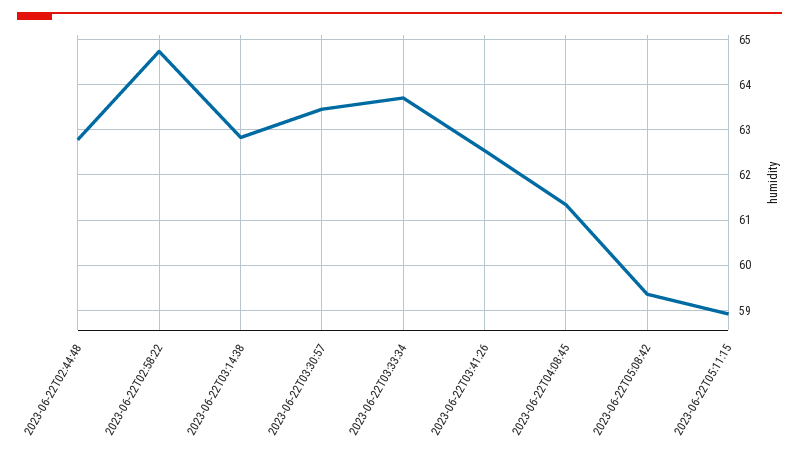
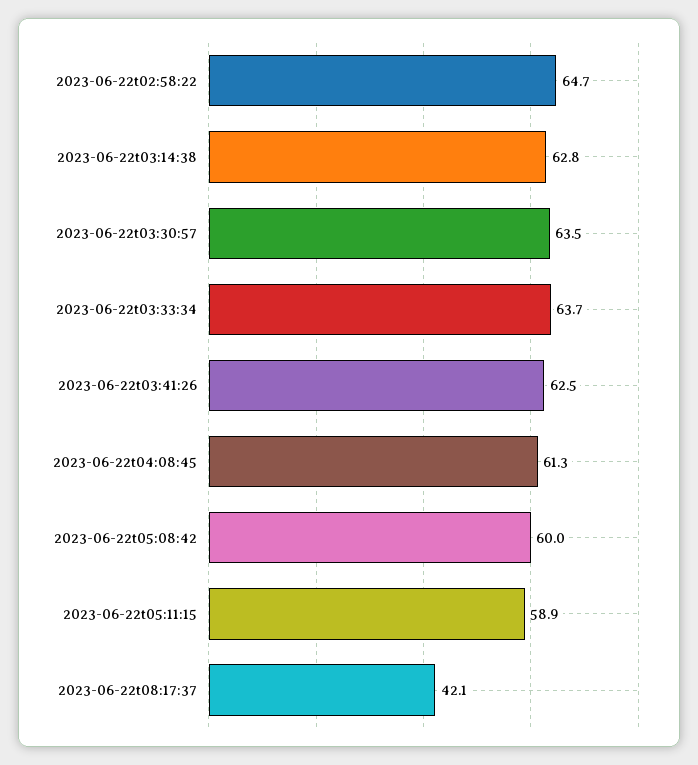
2023-06-22T02:44:48: 62.8 -> none
2023-06-22T05:08:42: 59.4 -> 60
2023-06-22t08:17:37: none -> 42.1

